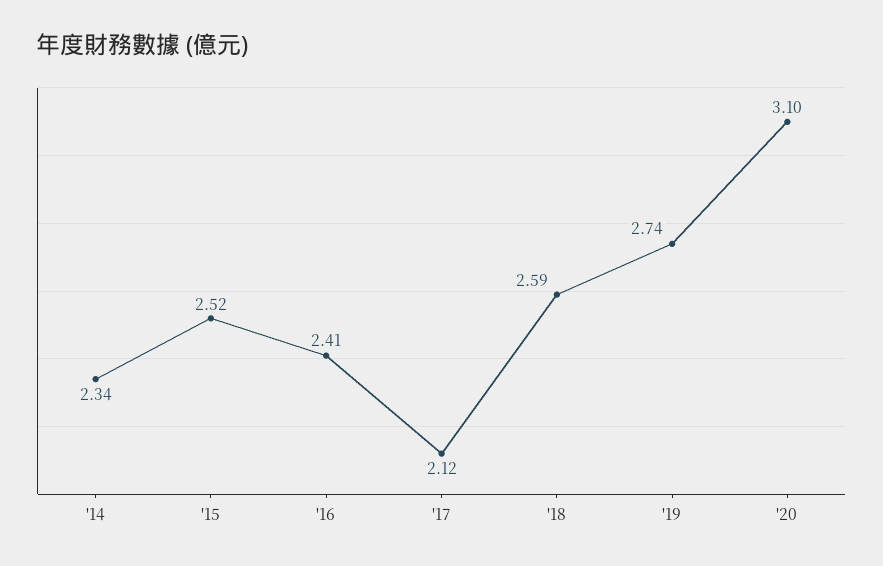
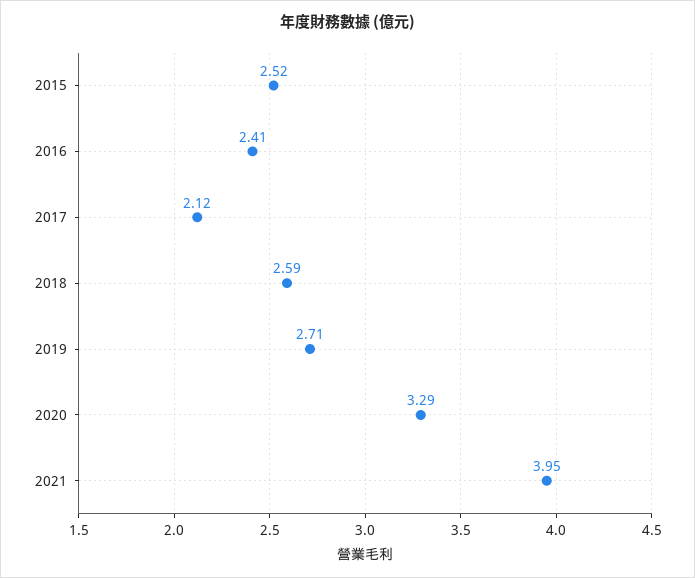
'14: 2.34 -> none
'19: 2.74 -> 2.71
'20: 3.1 -> 3.29
2021: none -> 3.95

